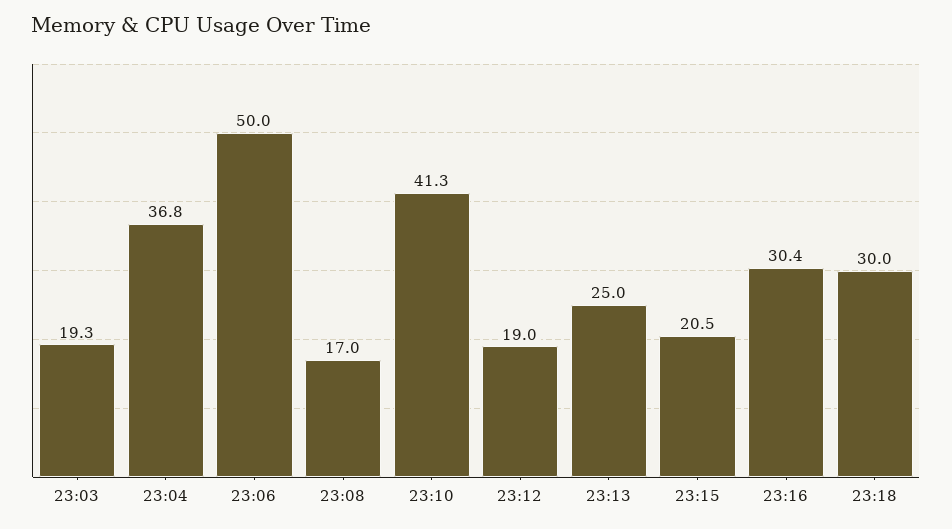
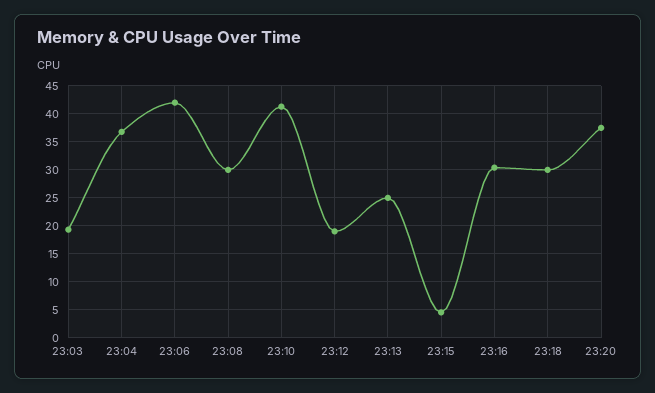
23:06: 50 -> 42.5
23:08: 17 -> 30
23:15: 20.5 -> 5
23:20: none -> 37.5

